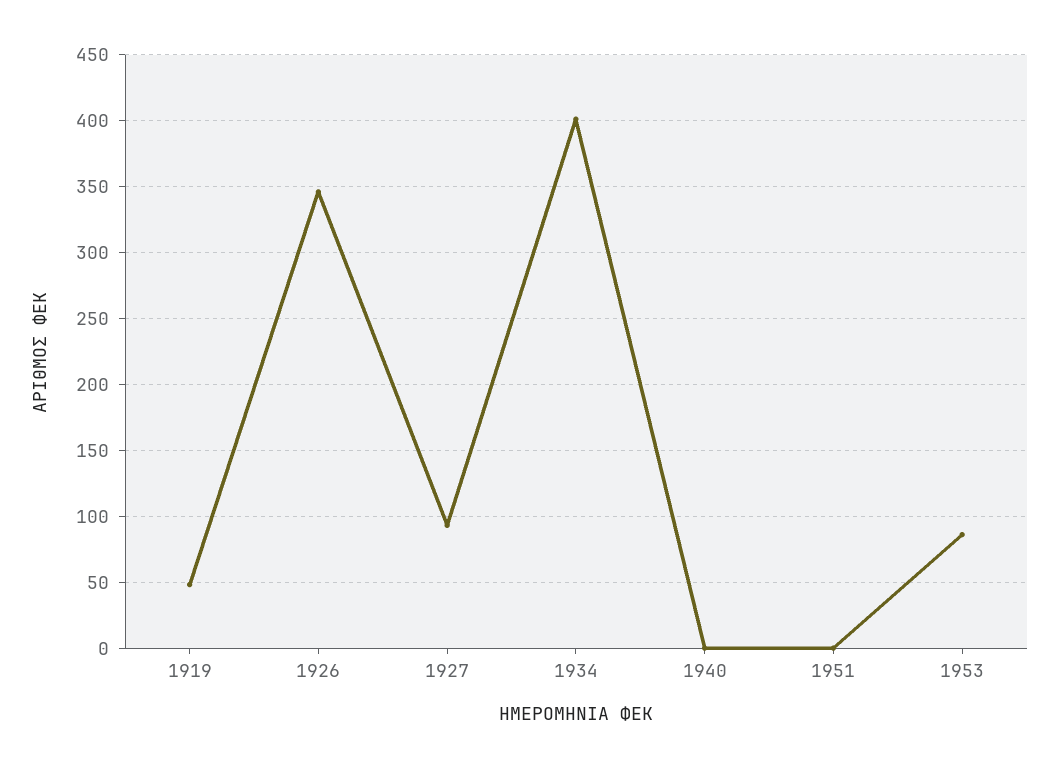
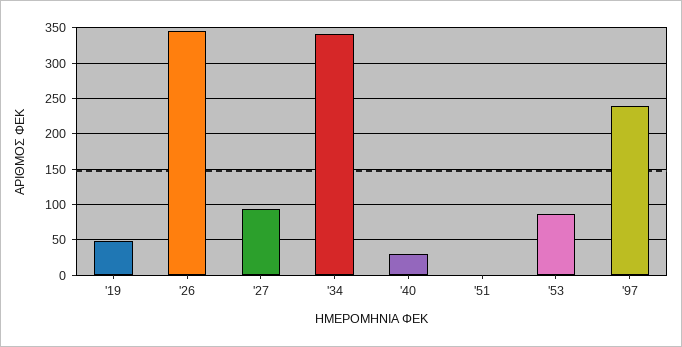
1934: 400 -> 340
1940: 0 -> 30
'97: none -> 240

